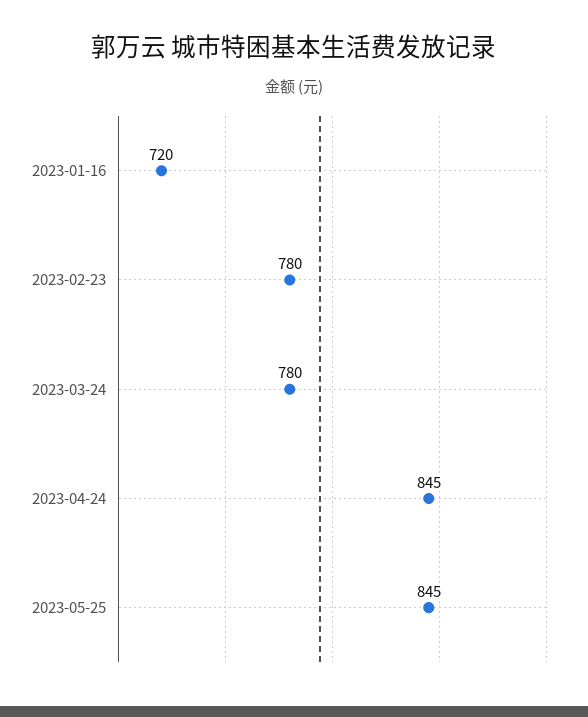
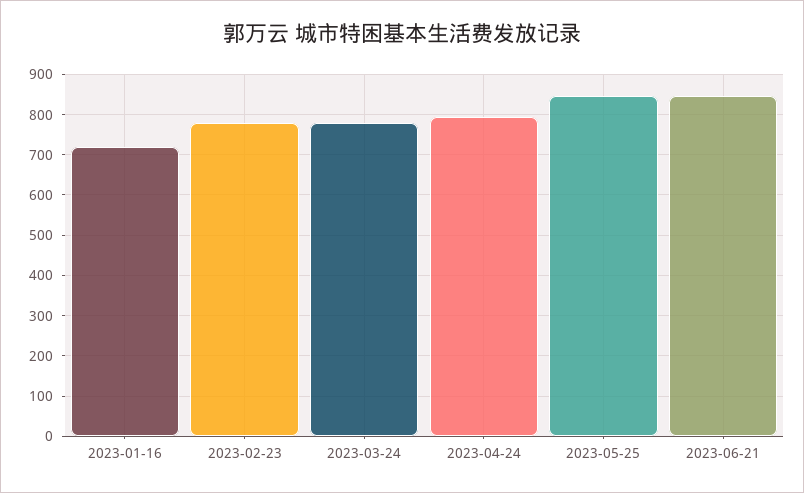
2023-04-24: 845 -> 800
2023-06-21: none -> 840

